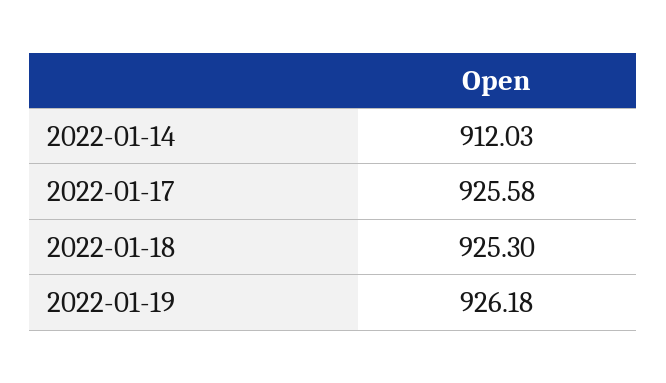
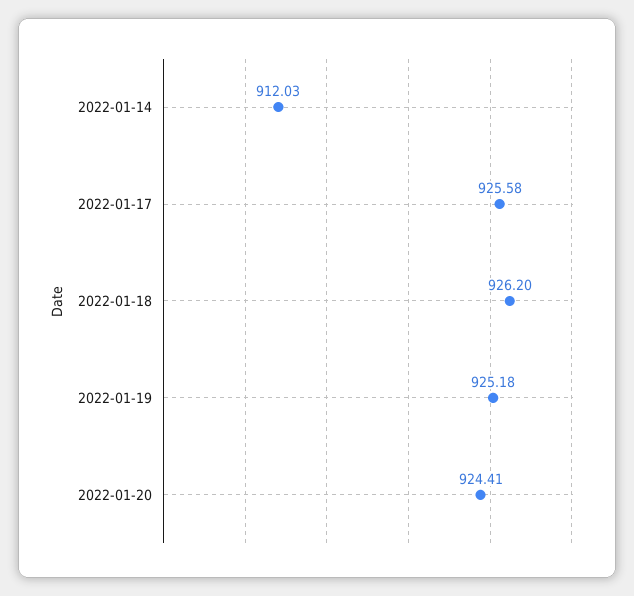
2022-01-18: 925.3 -> 926.2
2022-01-19: 926.18 -> 925.18
2022-01-20: none -> 924.41

